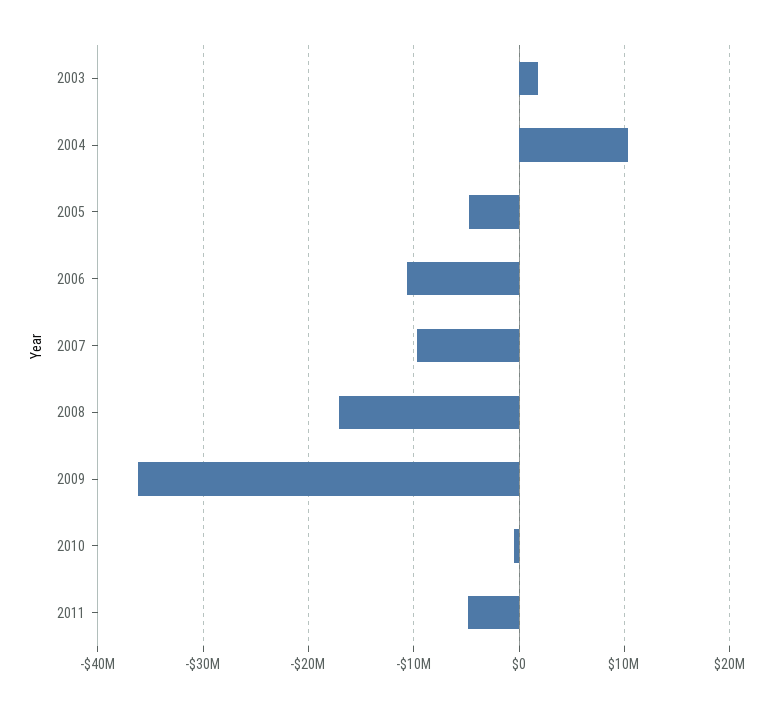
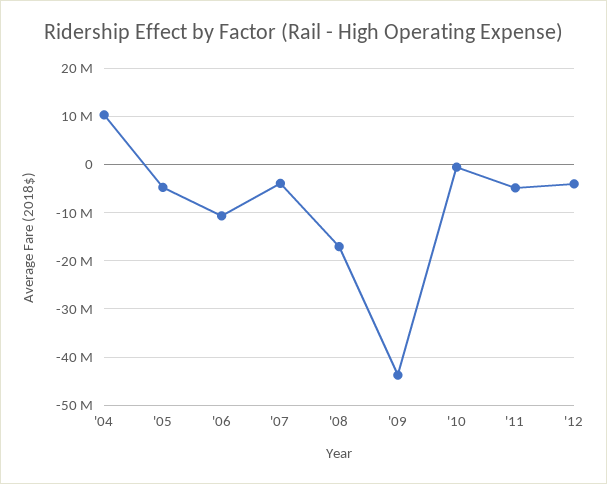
2003: 2000000 -> none
2007: -10000000 -> -4000000
2009: -36000000 -> -44000000
'12: none -> -4000000

